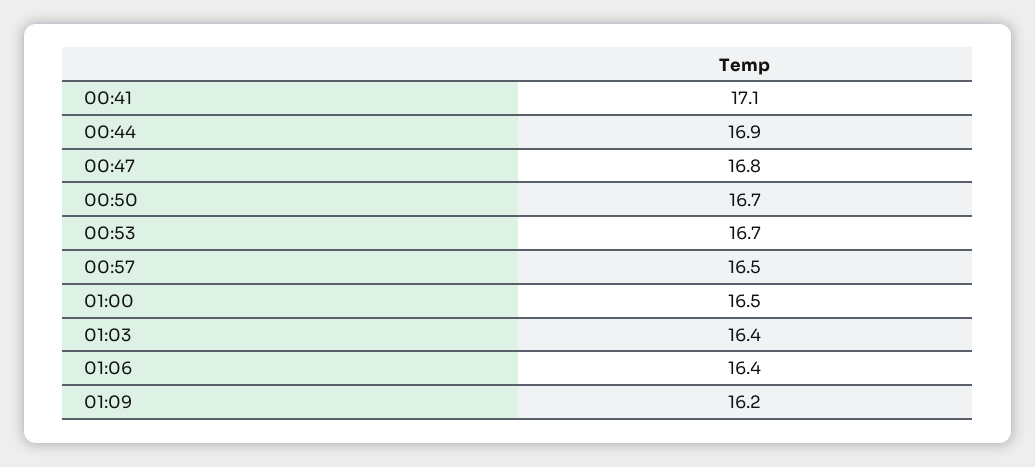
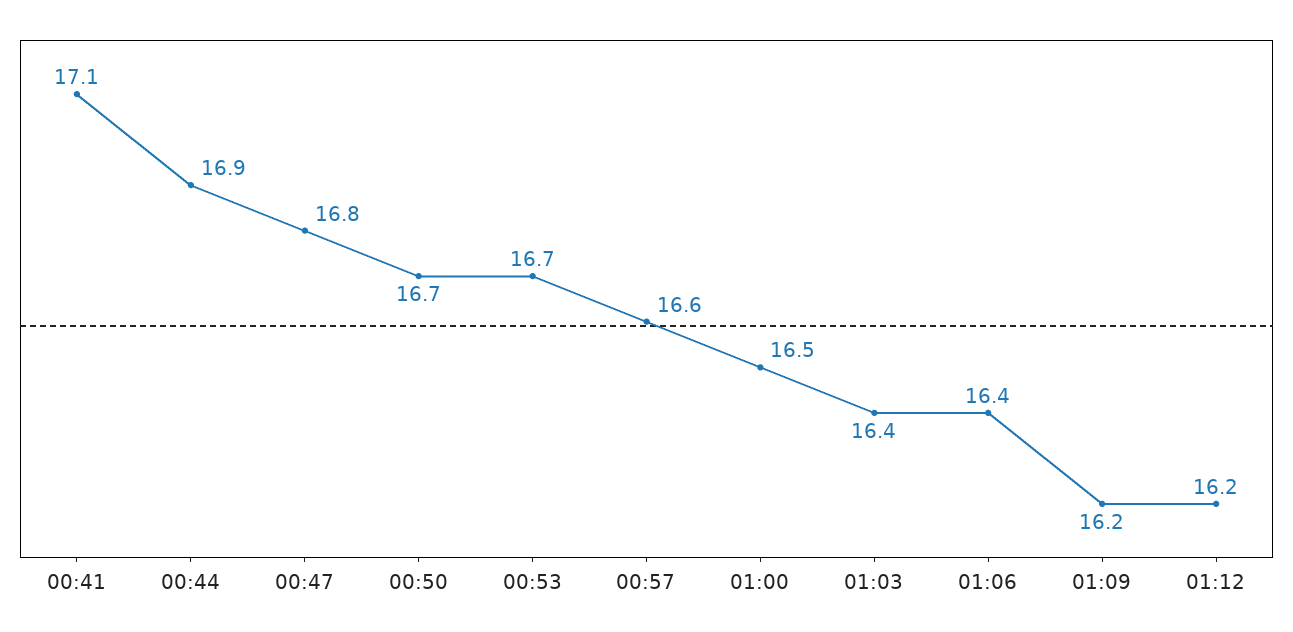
00:57: 16.5 -> 16.6
01:12: none -> 16.2

